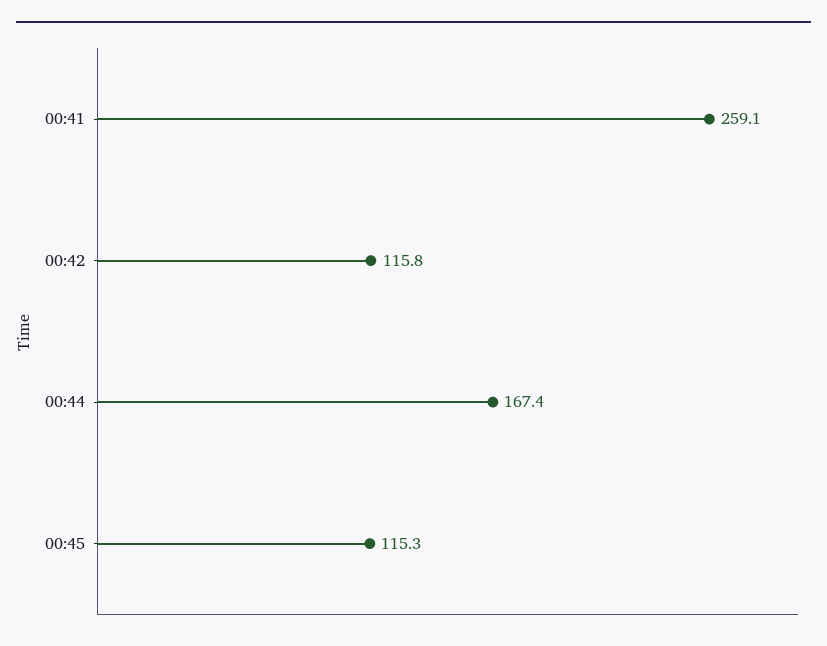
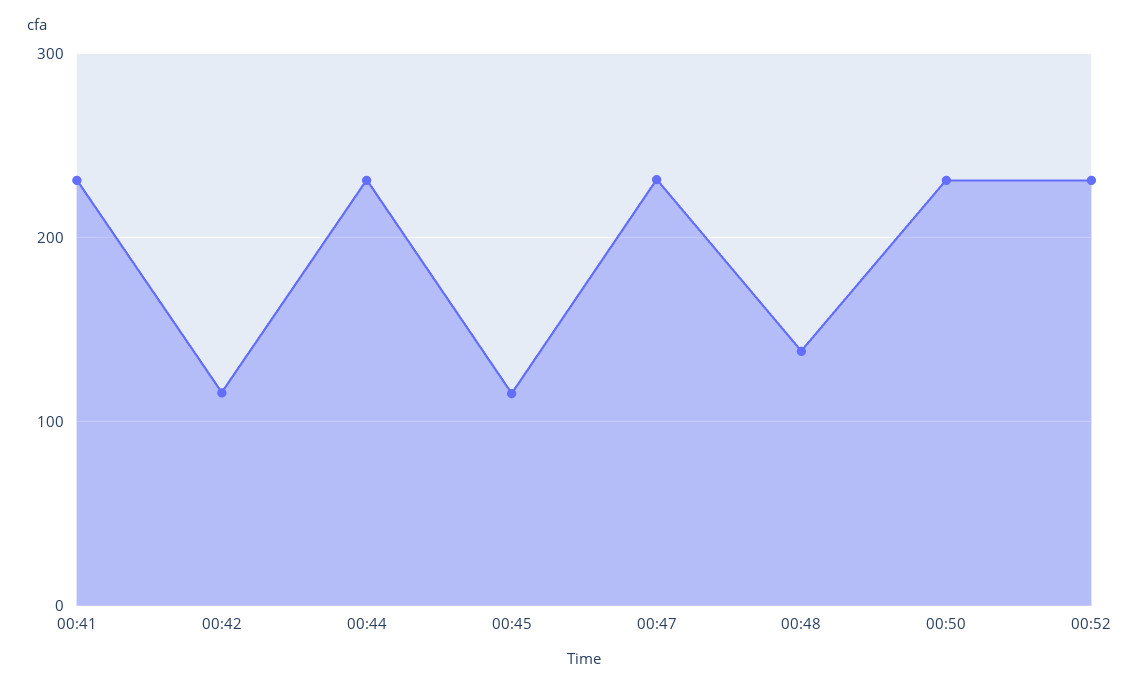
00:41: 259.1 -> 230
00:44: 167.4 -> 230
00:47: none -> 230
00:48: none -> 140
00:50: none -> 230
00:52: none -> 230

